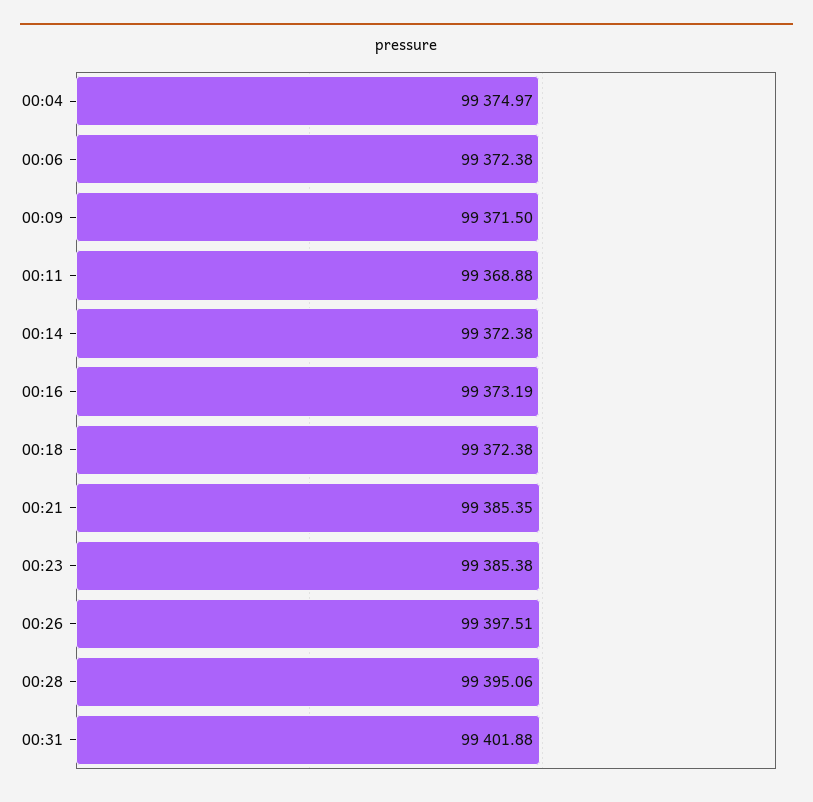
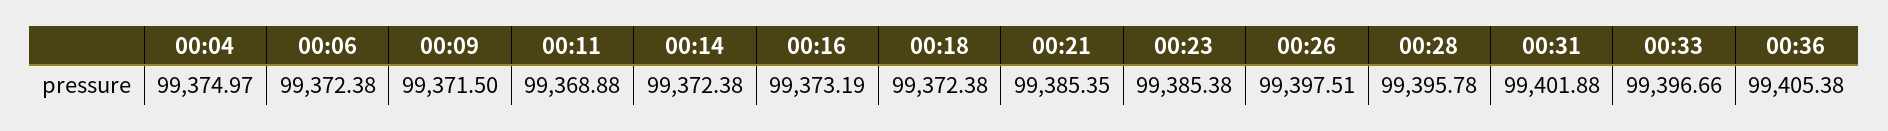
00:28: 99395.06 -> 99395.78
00:33: none -> 99396.66
00:36: none -> 99405.38

